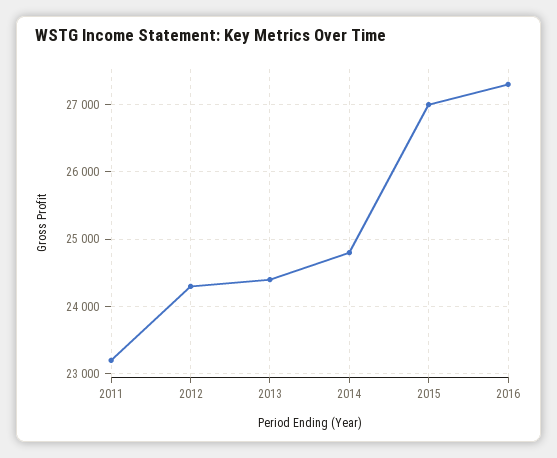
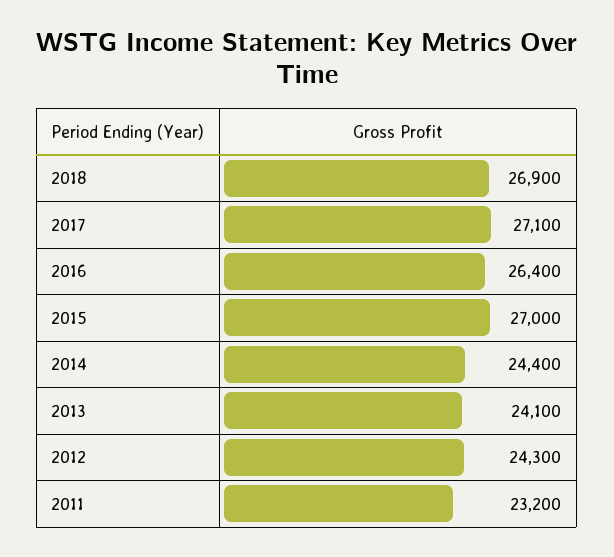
2013: 24400 -> 24100
2014: 24800 -> 24400
2016: 27300 -> 26400
2018: none -> 26900
2017: none -> 27100

